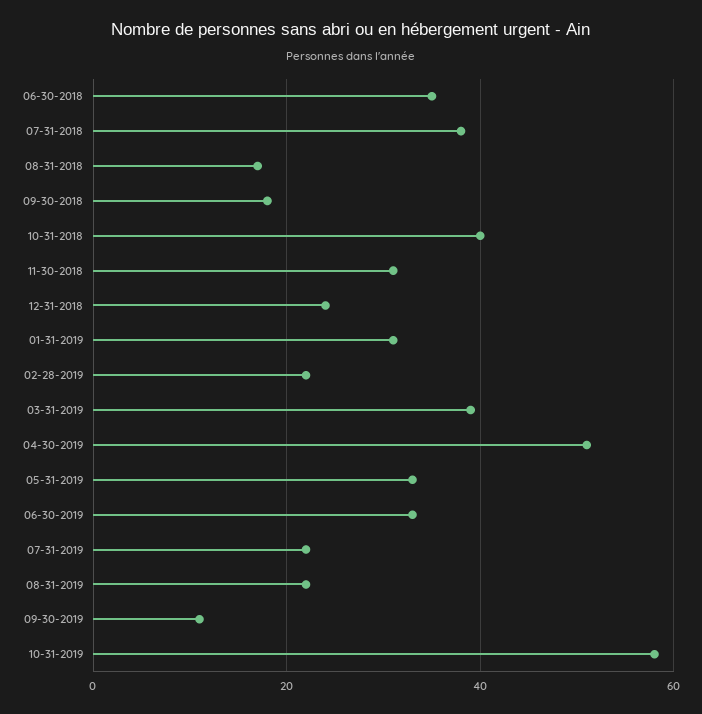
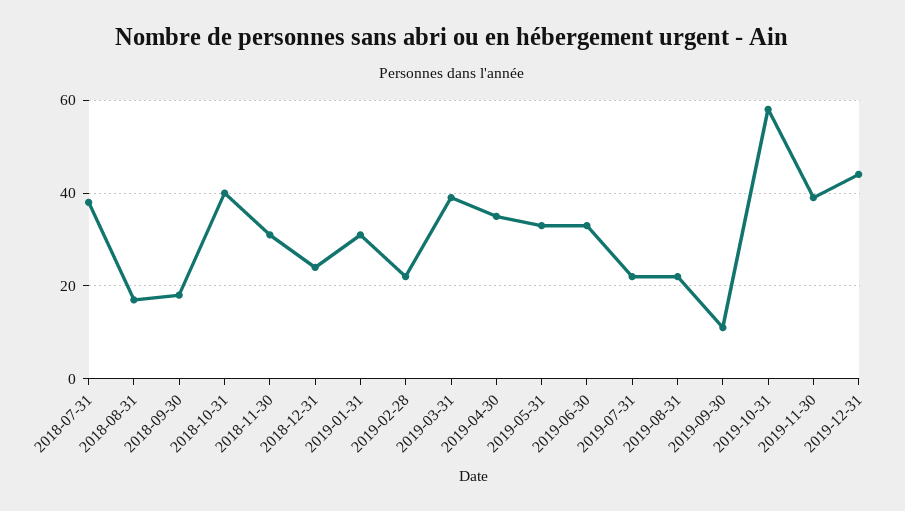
06-30-2018: 35 -> none
04-30-2019: 50 -> 35
2019-11-30: none -> 40
2019-12-31: none -> 45

